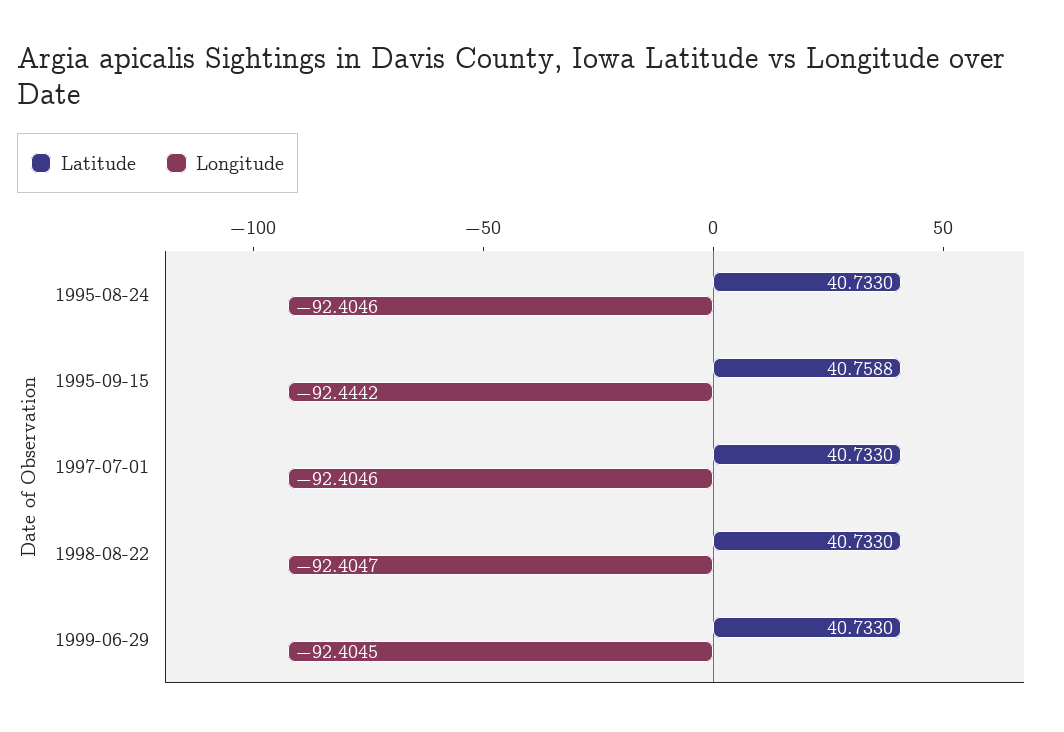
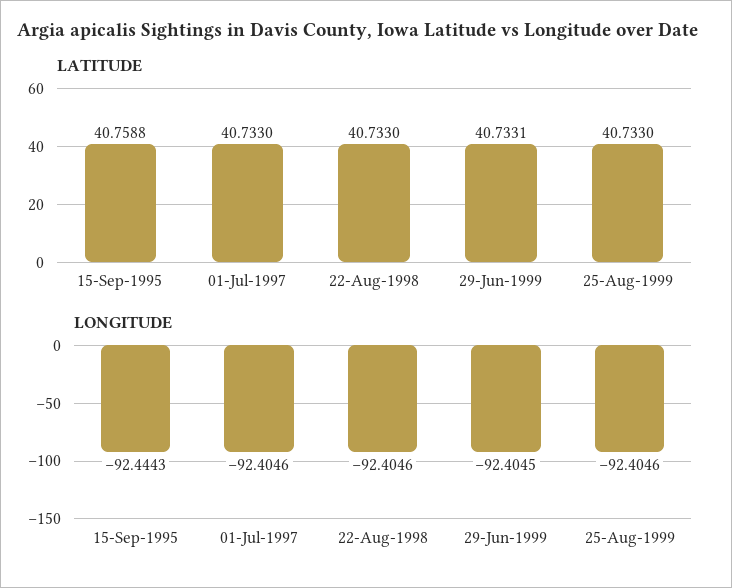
Latitude, 1995-08-24: 40.733 -> none
Longitude, 1995-08-24: -92.4046 -> none
Longitude, 1995-09-15: -92.4442 -> -92.4443
Longitude, 1998-08-22: -92.4047 -> -92.4046
Latitude, 1999-06-29: 40.733 -> 40.7331
Latitude, 25-Aug-1999: none -> 40.733
Longitude, 25-Aug-1999: none -> -92.4046

